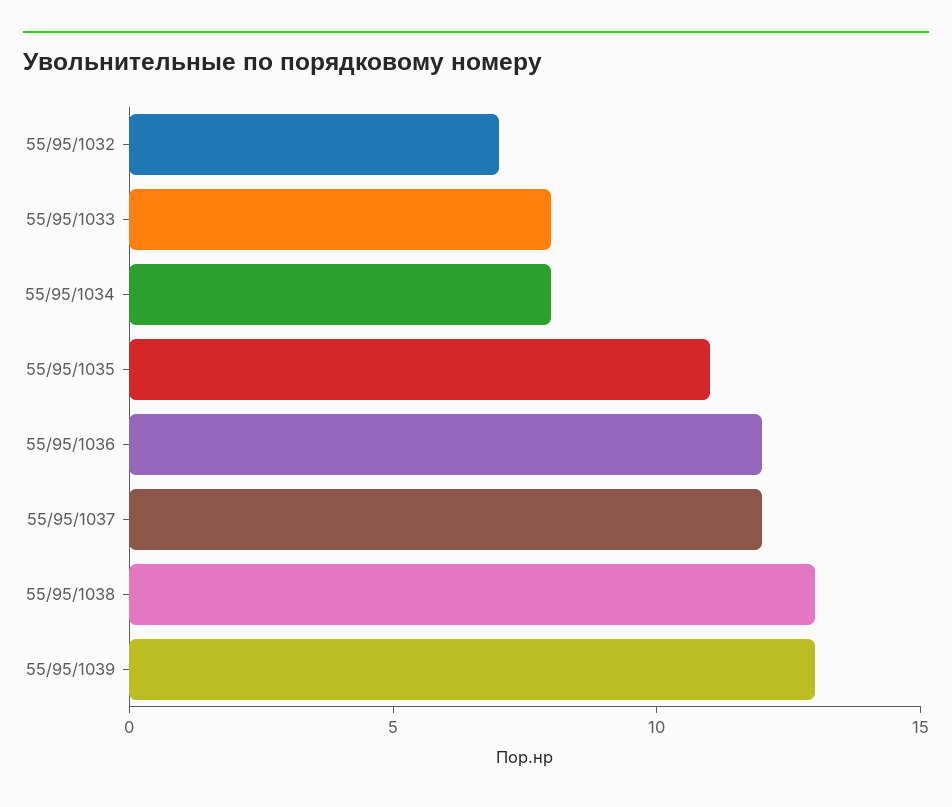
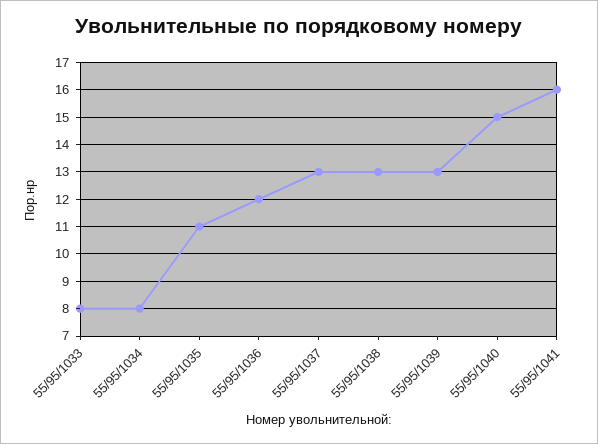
55/95/1032: 7 -> none
55/95/1037: 12 -> 13
55/95/1040: none -> 15
55/95/1041: none -> 16

